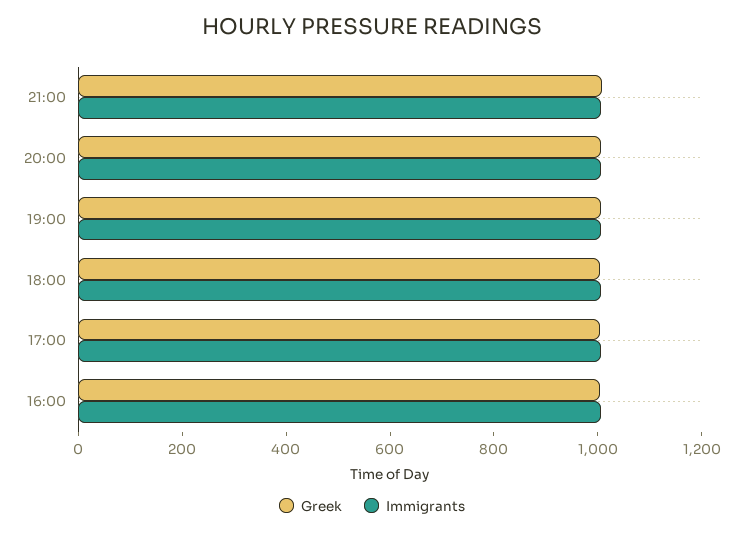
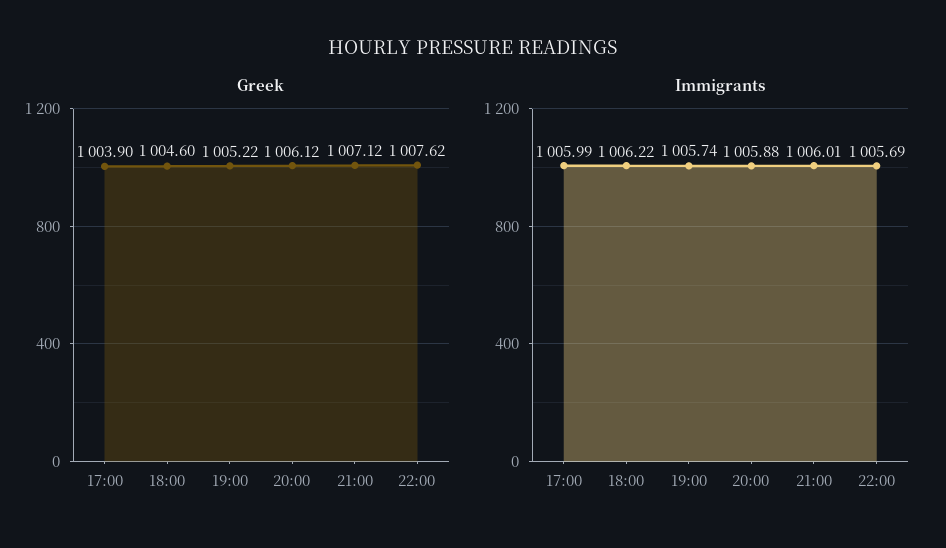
Greek, 16:00: 1000 -> none
Immigrants, 16:00: 1000 -> none
Greek, 22:00: none -> 1007.62
Immigrants, 22:00: none -> 1005.69

